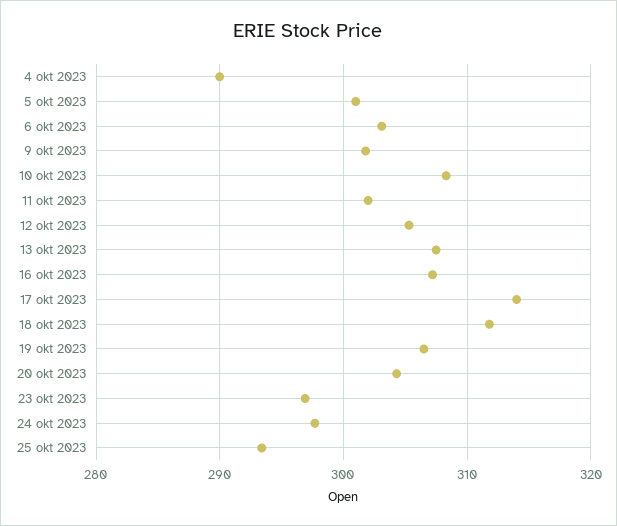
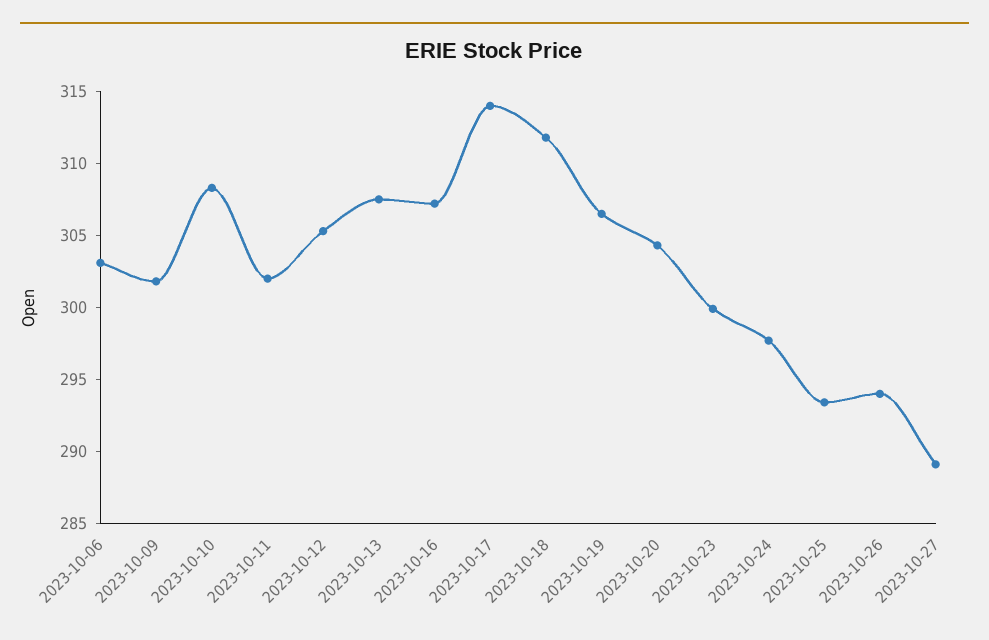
4 okt 2023: 290 -> none
5 okt 2023: 301 -> none
23 okt 2023: 297 -> 300
2023-10-26: none -> 294
2023-10-27: none -> 289

